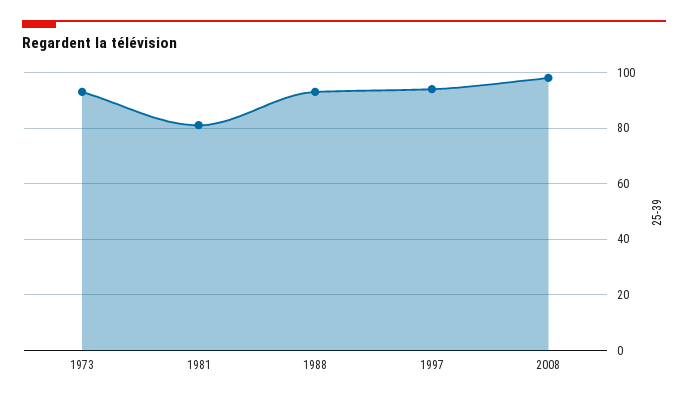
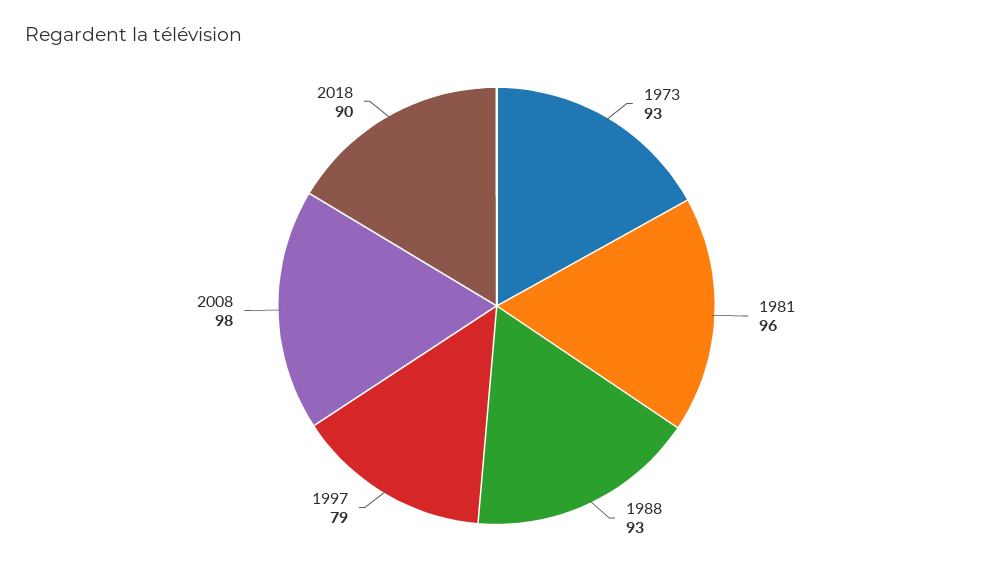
1981: 80 -> 96
1997: 95 -> 79
2018: none -> 90

